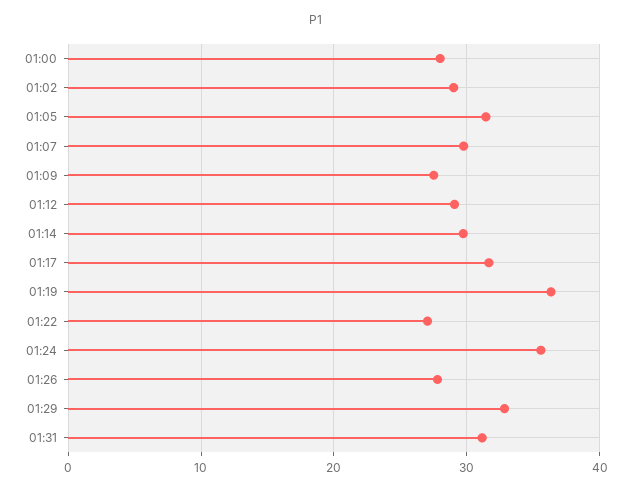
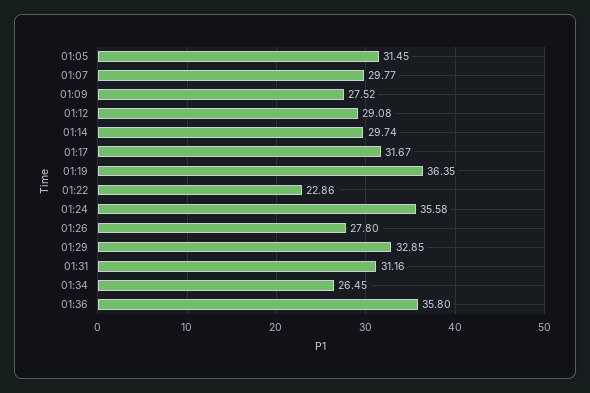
01:00: 28 -> none
01:02: 29 -> none
01:22: 27 -> 22.86
01:34: none -> 26.45
01:36: none -> 35.8

